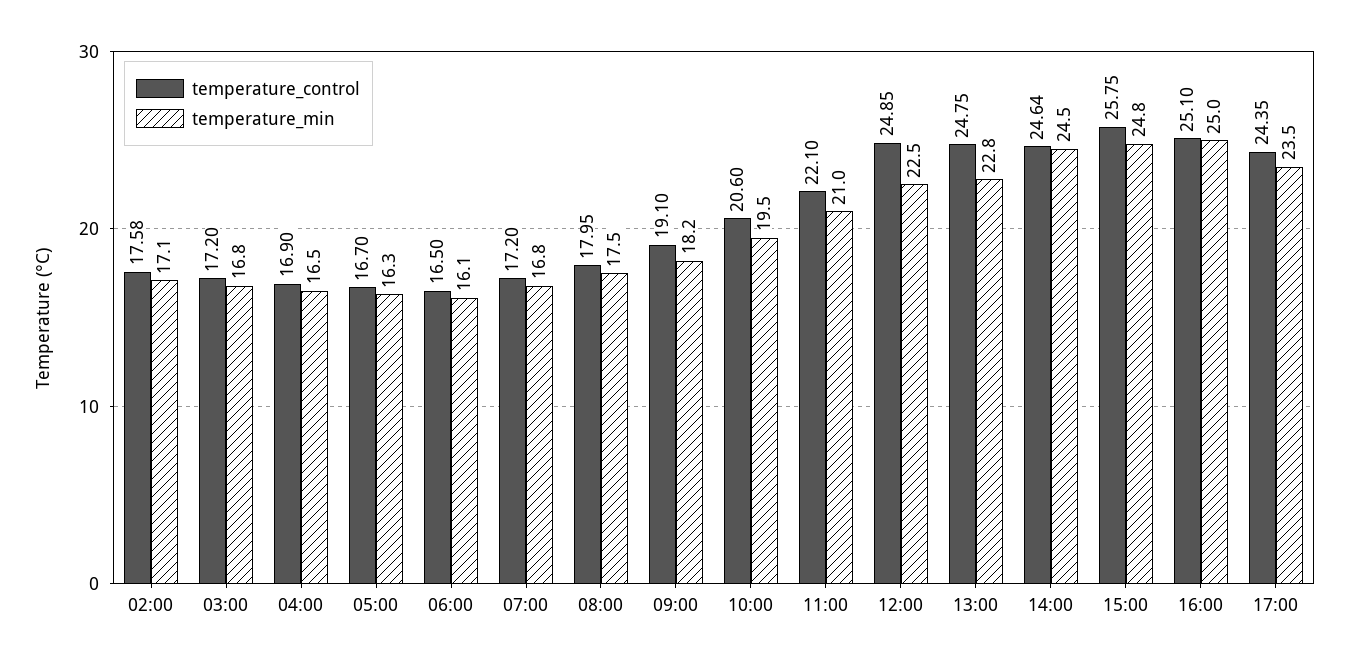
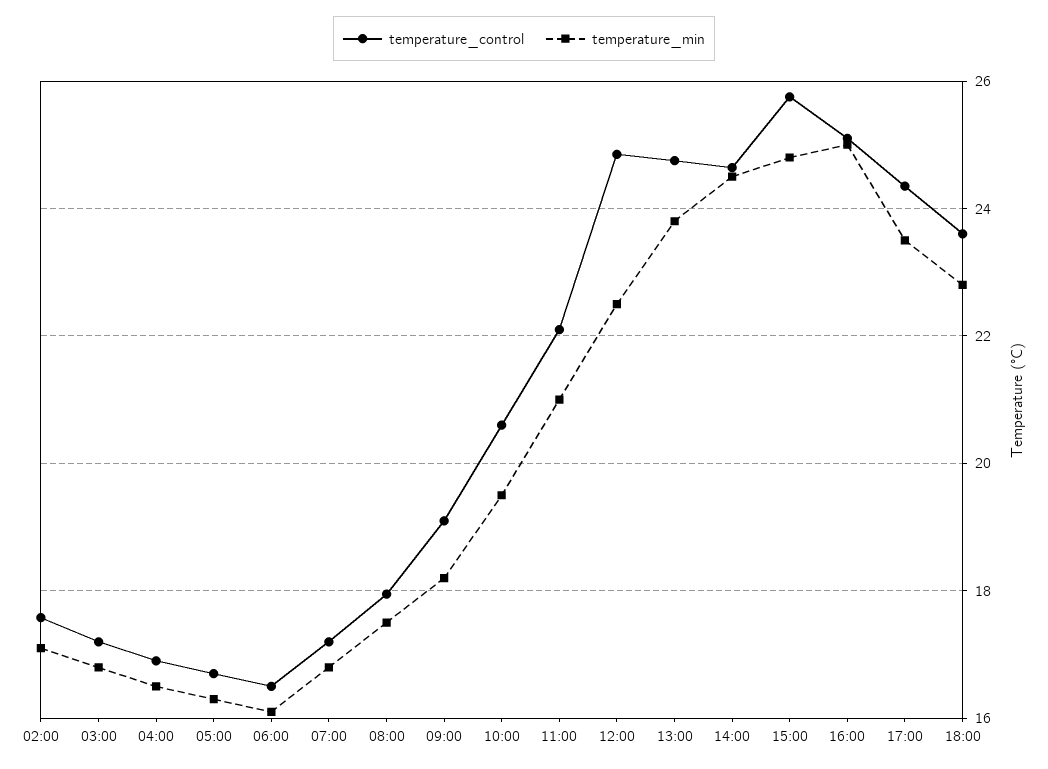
temperature_min, 13:00: 22.8 -> 23.8
temperature_control, 18:00: none -> 23.6
temperature_min, 18:00: none -> 22.8

